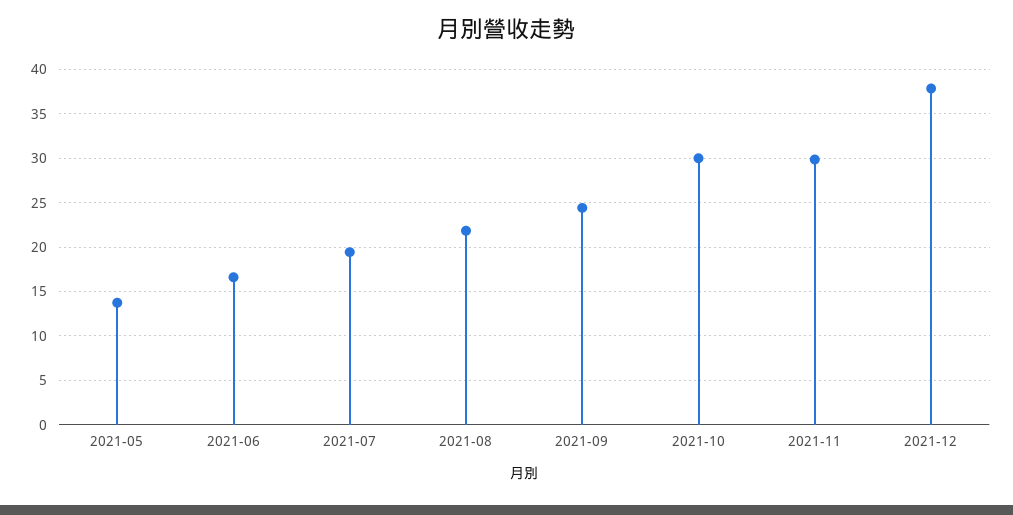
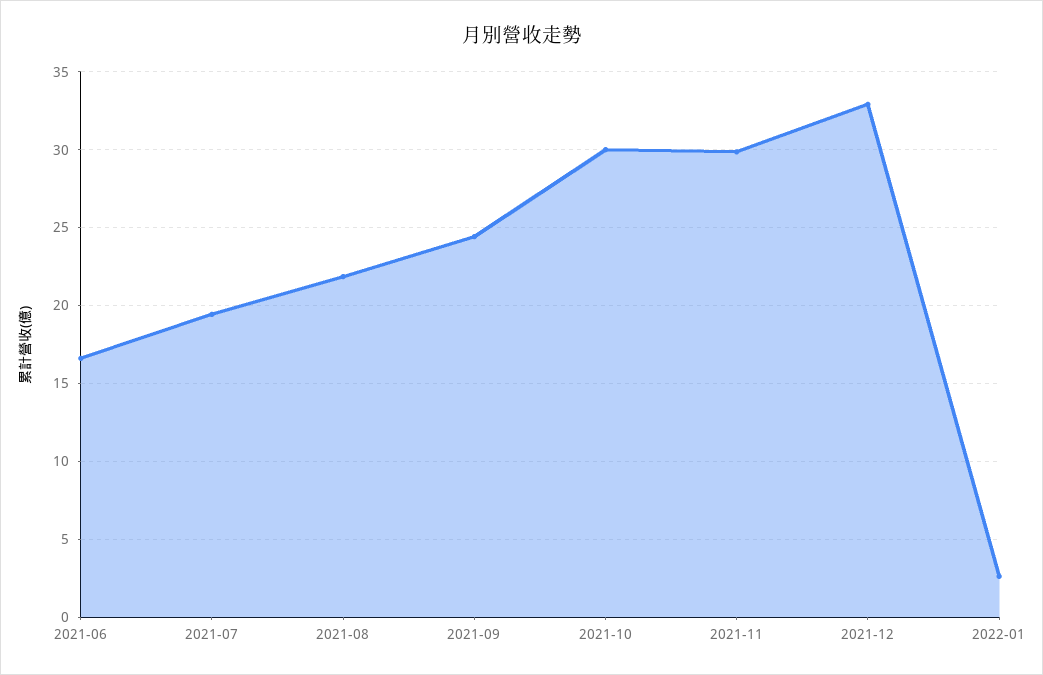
2021-05: 14 -> none
2021-12: 38 -> 33
2022-01: none -> 2.5

